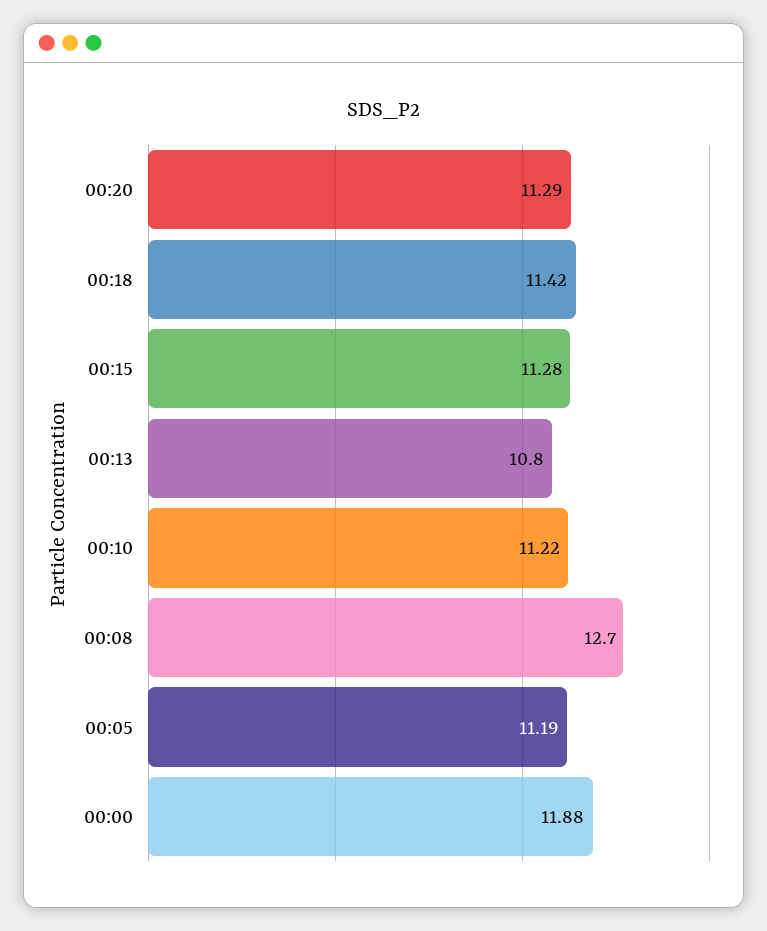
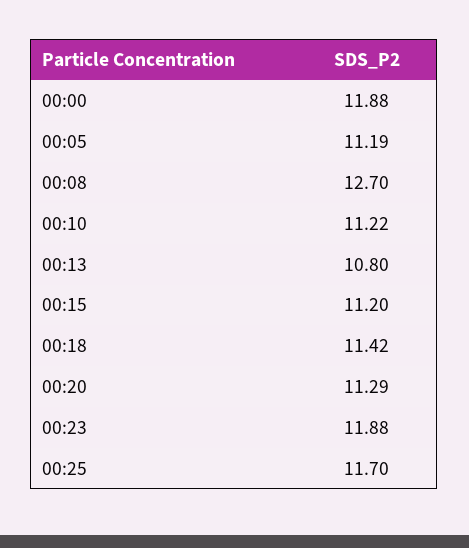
00:15: 11.28 -> 11.2
00:23: none -> 11.88
00:25: none -> 11.7

